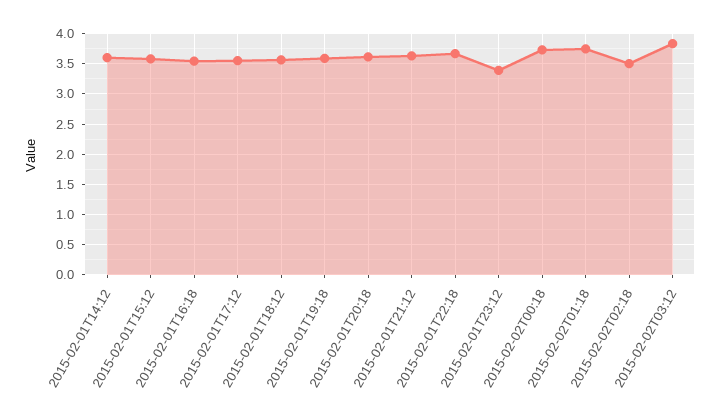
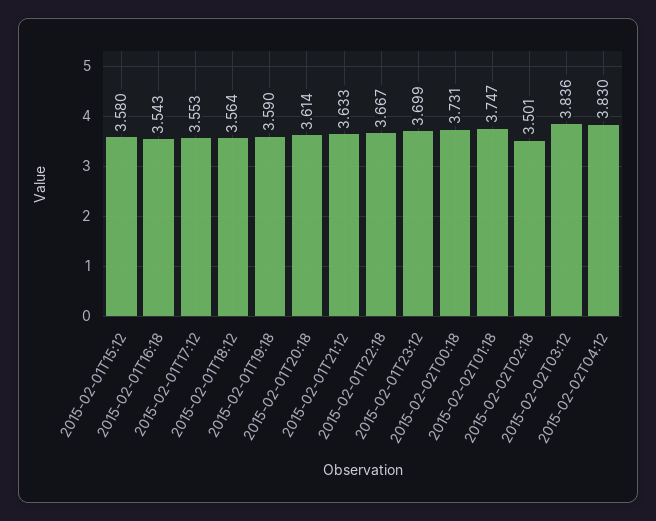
2015-02-01T14:12: 3.6 -> none
2015-02-01T23:12: 3.4 -> 3.699
2015-02-02T04:12: none -> 3.83

